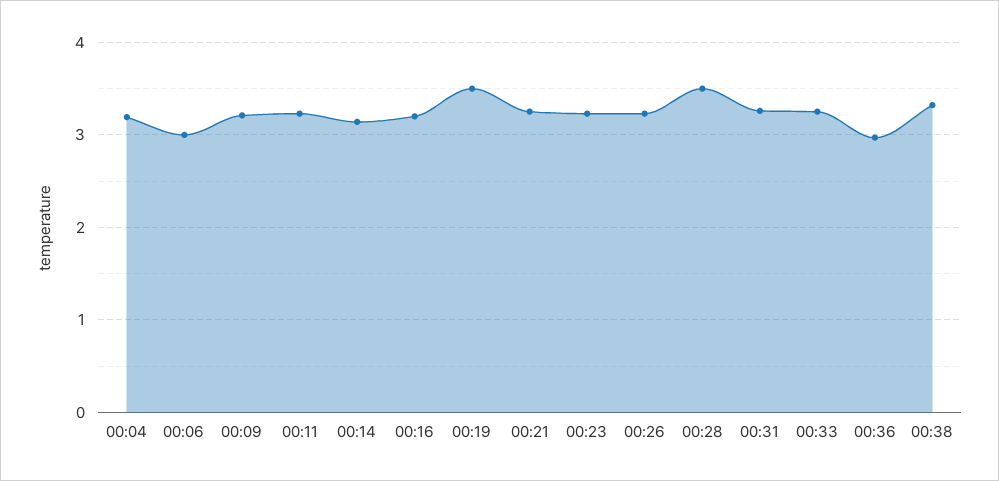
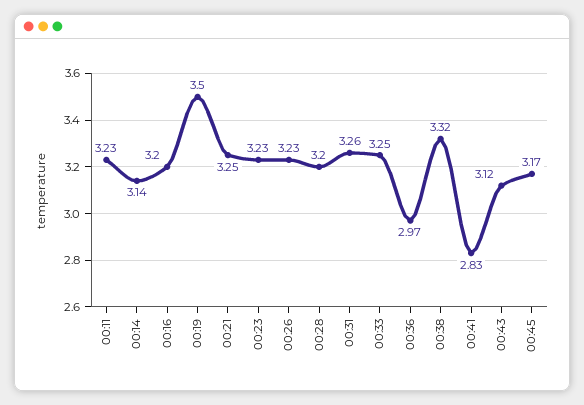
00:04: 3.2 -> none
00:06: 3 -> none
00:09: 3.2 -> none
00:28: 3.5 -> 3.2
00:41: none -> 2.83
00:43: none -> 3.12
00:45: none -> 3.17

